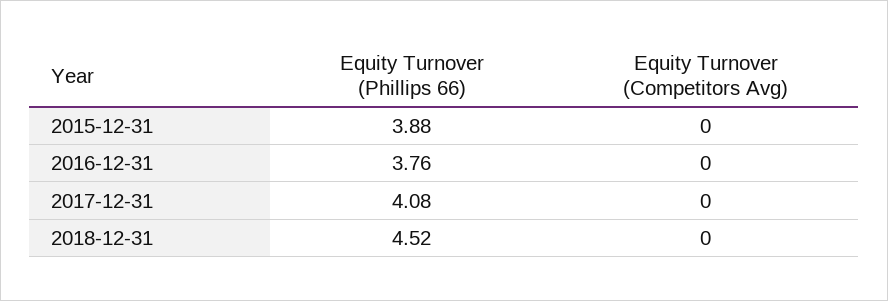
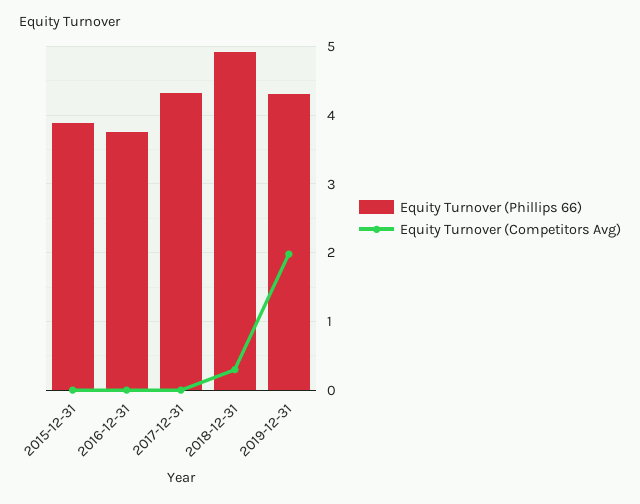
Equity Turnover (Phillips 66), 2017-12-31: 4.08 -> 4.3
Equity Turnover (Phillips 66), 2018-12-31: 4.52 -> 4.9
Equity Turnover (Competitors Avg), 2018-12-31: 0 -> 0.3
Equity Turnover (Phillips 66), 2019-12-31: none -> 4.3
Equity Turnover (Competitors Avg), 2019-12-31: none -> 2

